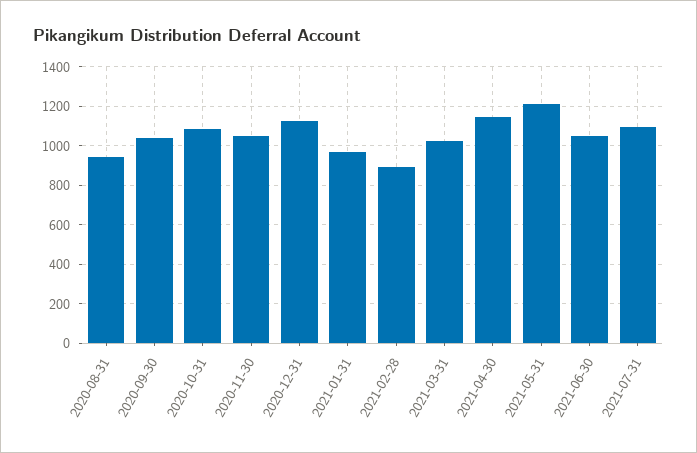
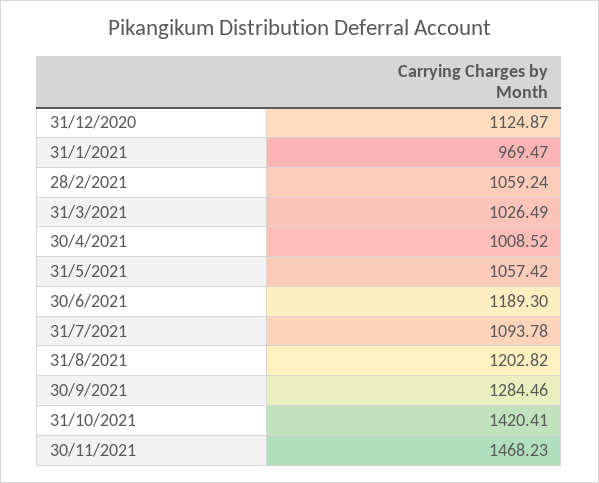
2020-08-31: 950 -> none
2020-09-30: 1050 -> none
2020-10-31: 1100 -> none
2020-11-30: 1050 -> none
2021-02-28: 900 -> 1059.24
2021-04-30: 1150 -> 1008.52
2021-05-31: 1200 -> 1057.42
2021-06-30: 1050 -> 1189.3
31/8/2021: none -> 1202.82
30/9/2021: none -> 1284.46
31/10/2021: none -> 1420.41
30/11/2021: none -> 1468.23

